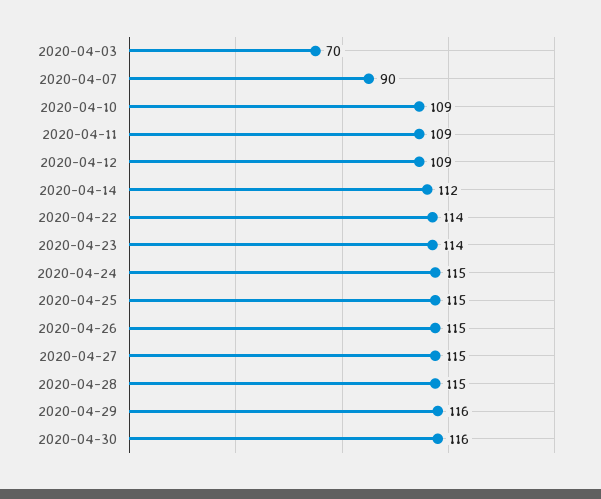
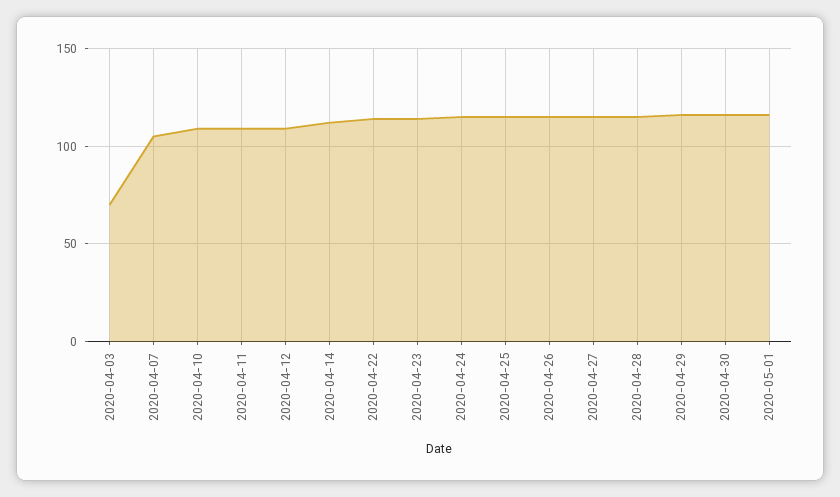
2020-04-07: 90 -> 105
2020-05-01: none -> 115

